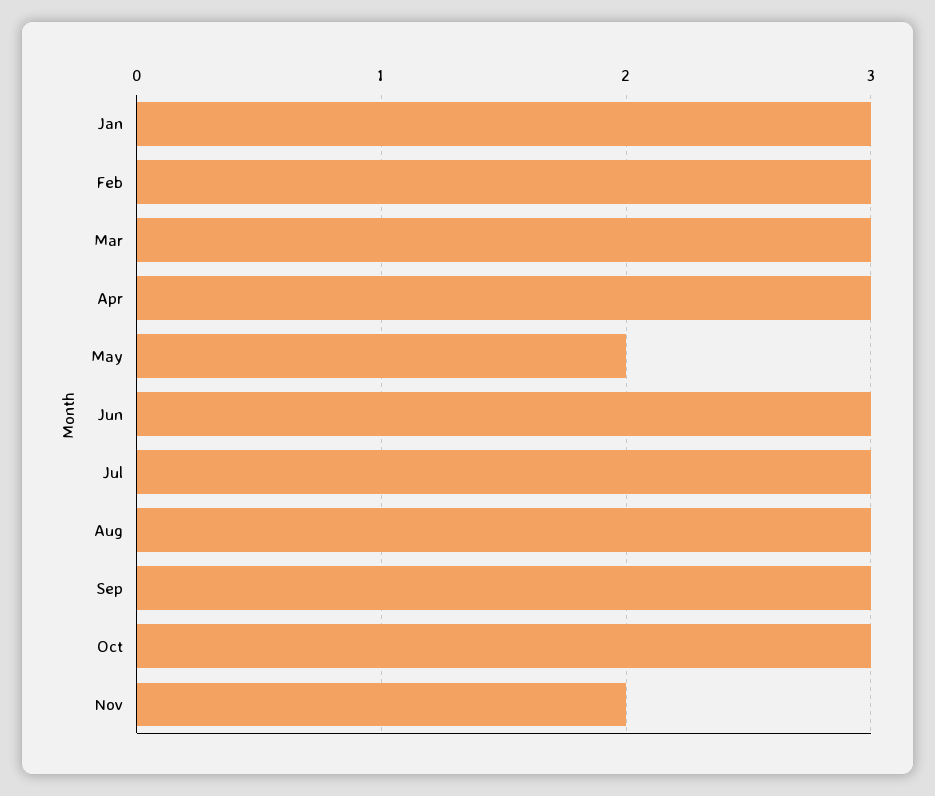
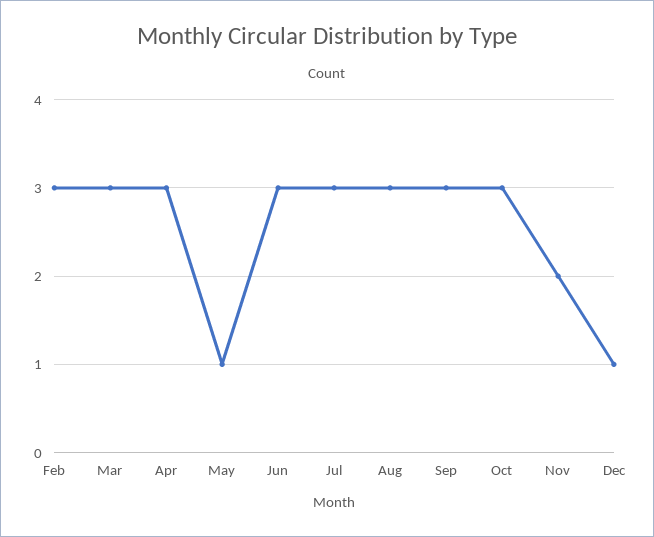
Jan: 3 -> none
May: 2 -> 1
Dec: none -> 1

